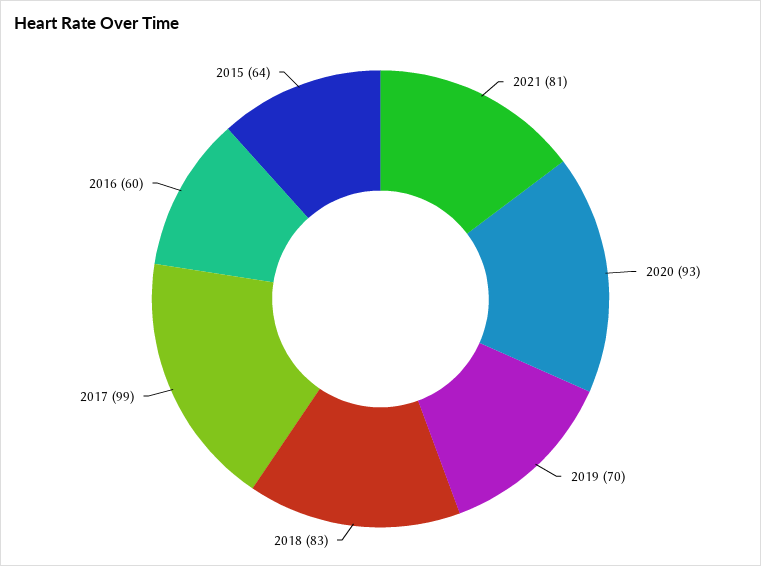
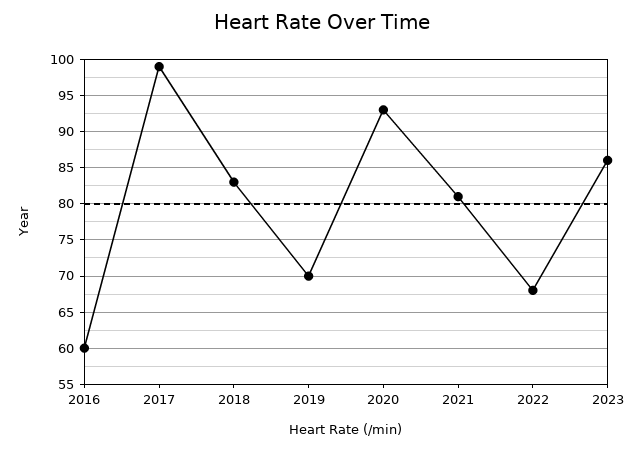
2015: 64 -> none
2022: none -> 68
2023: none -> 86

